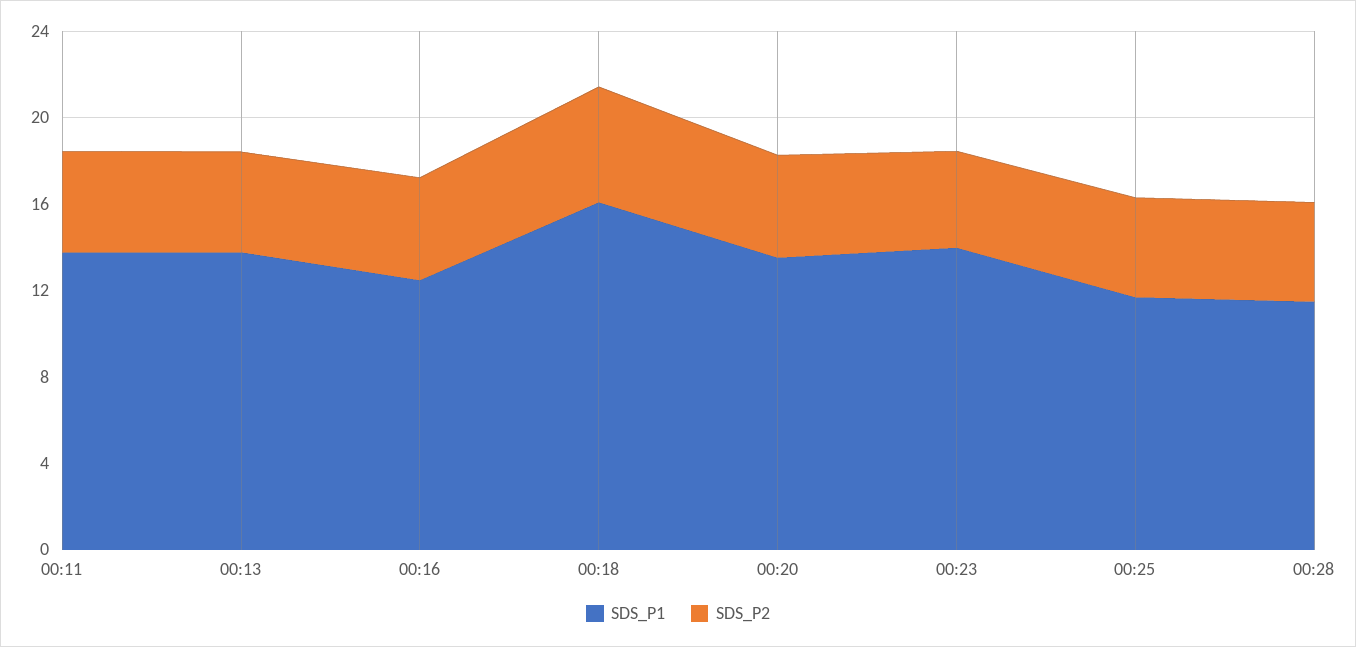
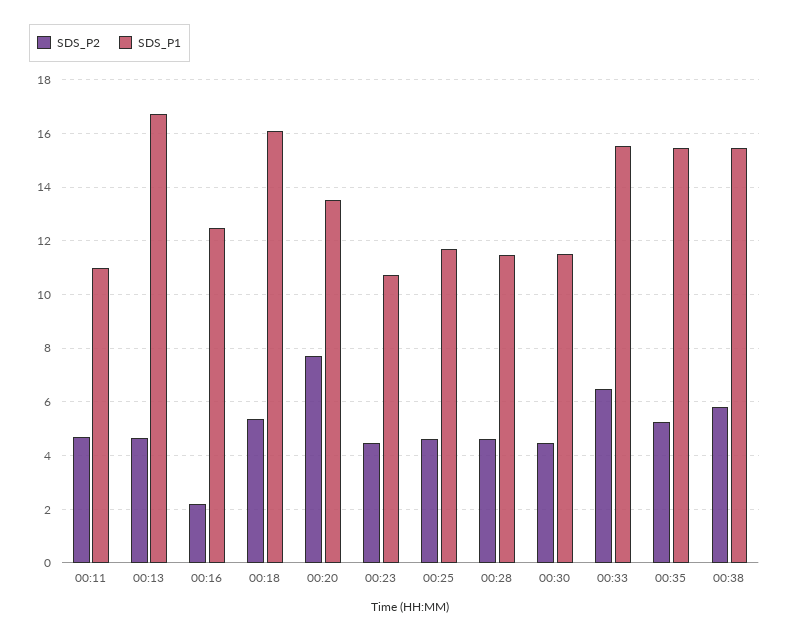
SDS_P1, 00:11: 14 -> 11
SDS_P1, 00:13: 14 -> 16.75
SDS_P2, 00:16: 5 -> 2.25
SDS_P2, 00:20: 5 -> 7.75
SDS_P1, 00:23: 14 -> 10.75
SDS_P2, 00:30: none -> 4.5
SDS_P1, 00:30: none -> 11.5
SDS_P2, 00:33: none -> 6.5
SDS_P1, 00:33: none -> 15.5
SDS_P2, 00:35: none -> 5.25
SDS_P1, 00:35: none -> 15.5
SDS_P2, 00:38: none -> 5.75
SDS_P1, 00:38: none -> 15.5

